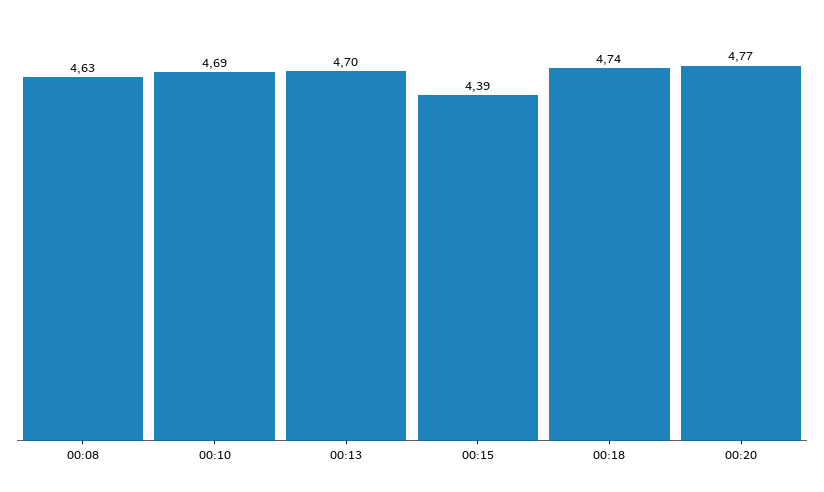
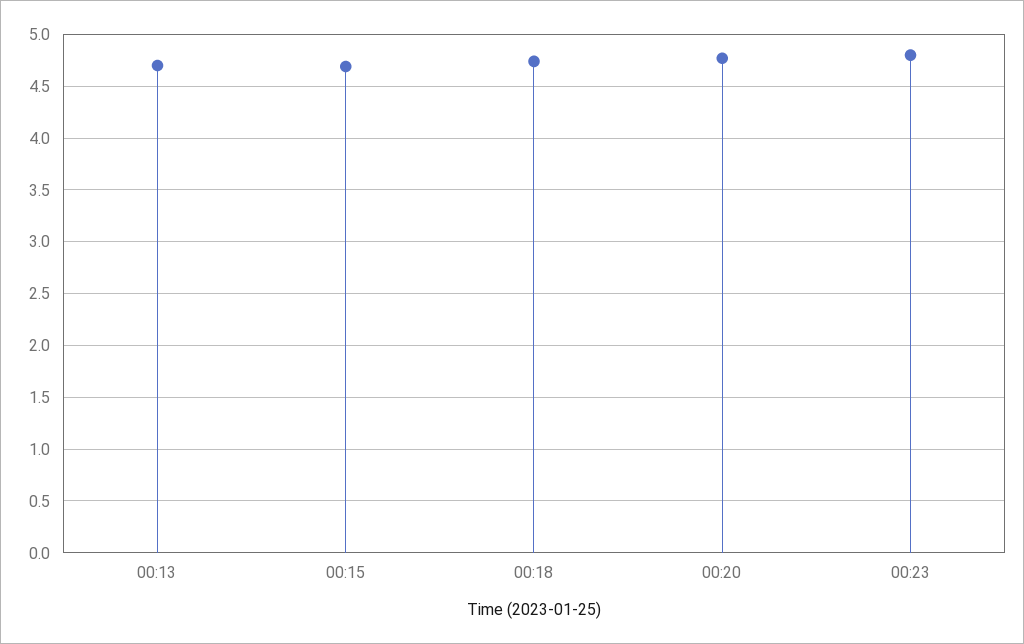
00:08: 4.63 -> none
00:10: 4.69 -> none
00:15: 4.39 -> 4.7
00:23: none -> 4.8

